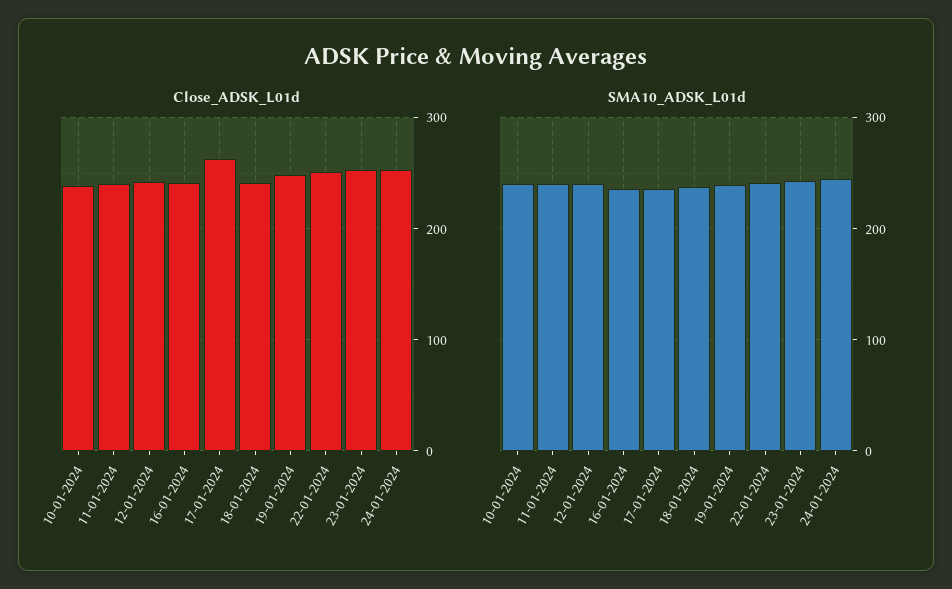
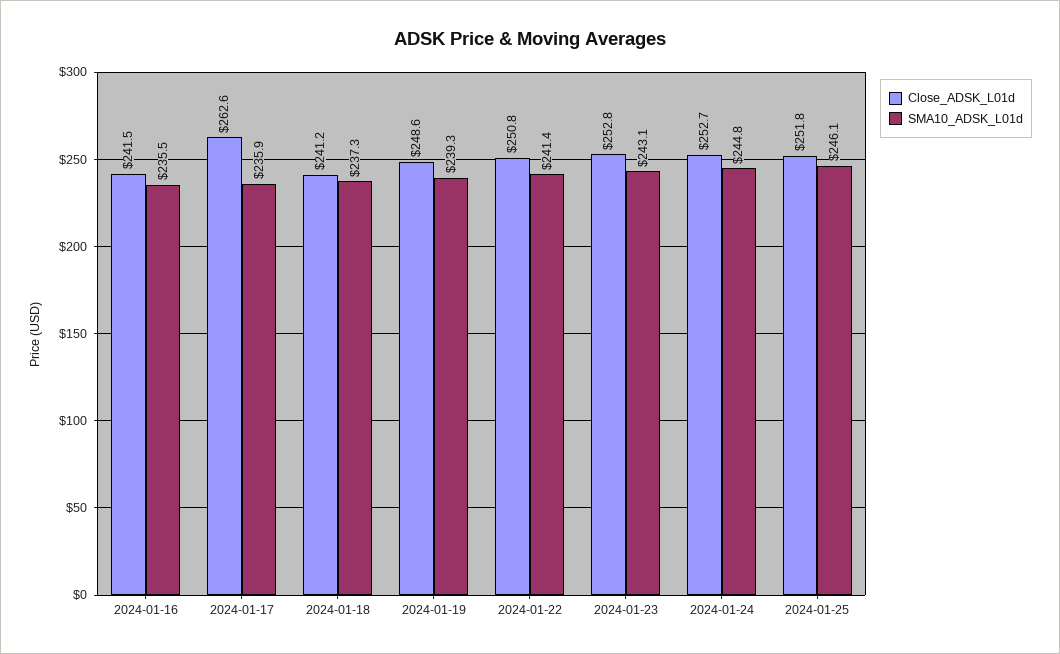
Close_ADSK_L01d, 10-01-2024: 240 -> none
Close_ADSK_L01d, 11-01-2024: 240 -> none
Close_ADSK_L01d, 12-01-2024: 240 -> none
SMA10_ADSK_L01d, 10-01-2024: 240 -> none
SMA10_ADSK_L01d, 11-01-2024: 240 -> none
SMA10_ADSK_L01d, 12-01-2024: 240 -> none
Close_ADSK_L01d, 2024-01-25: none -> 251.8
SMA10_ADSK_L01d, 2024-01-25: none -> 246.1

